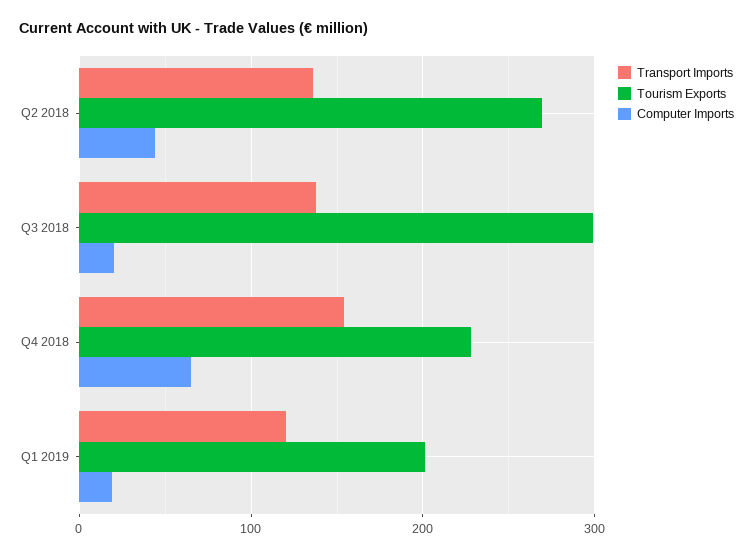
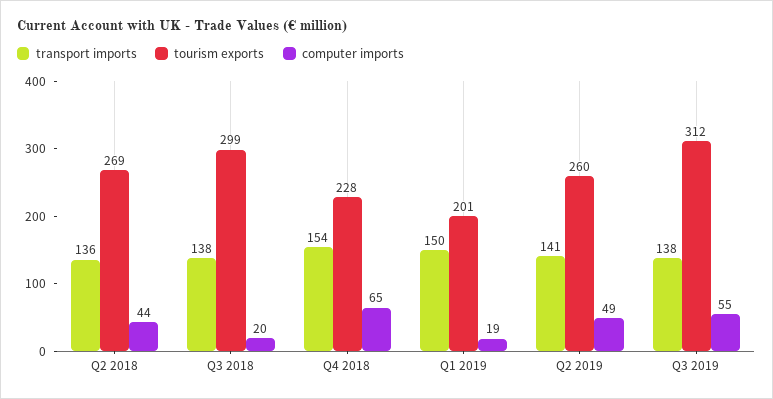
Transport Imports, Q1 2019: 120 -> 150
Transport Imports, Q2 2019: none -> 141
Tourism Exports, Q2 2019: none -> 260
Computer Imports, Q2 2019: none -> 49
Transport Imports, Q3 2019: none -> 138
Tourism Exports, Q3 2019: none -> 312
Computer Imports, Q3 2019: none -> 55

